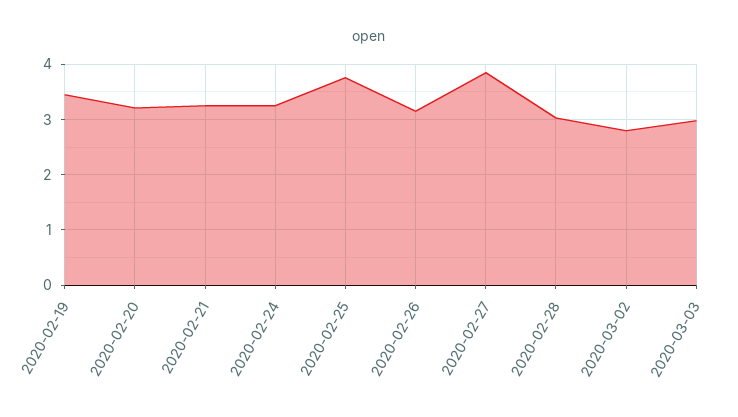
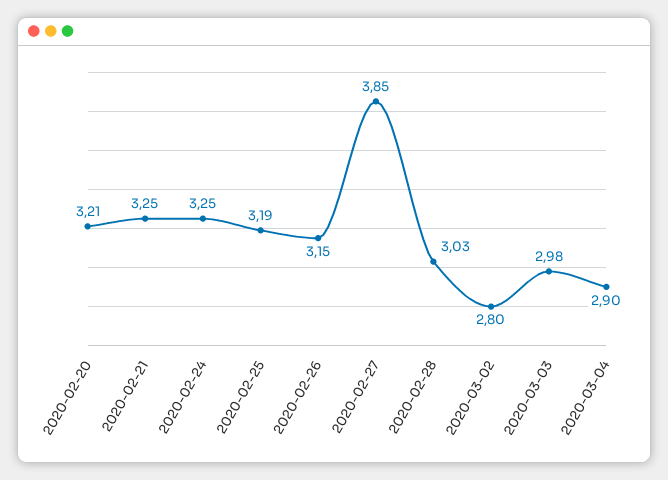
2020-02-19: 3.4 -> none
2020-02-25: 3.8 -> 3.19
2020-03-04: none -> 2.9

